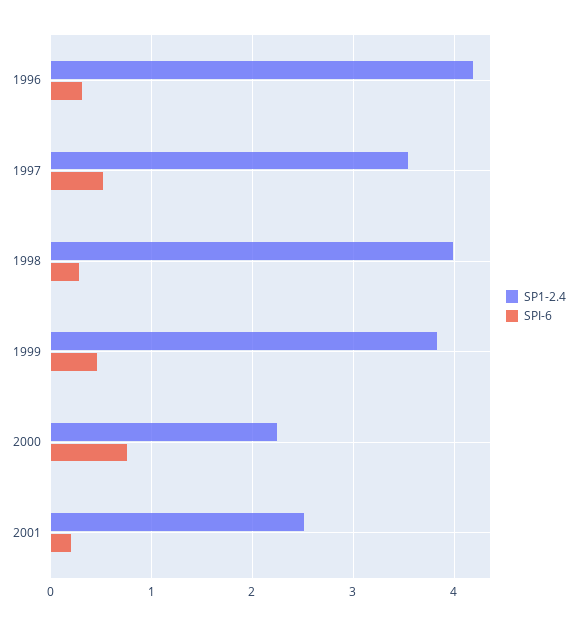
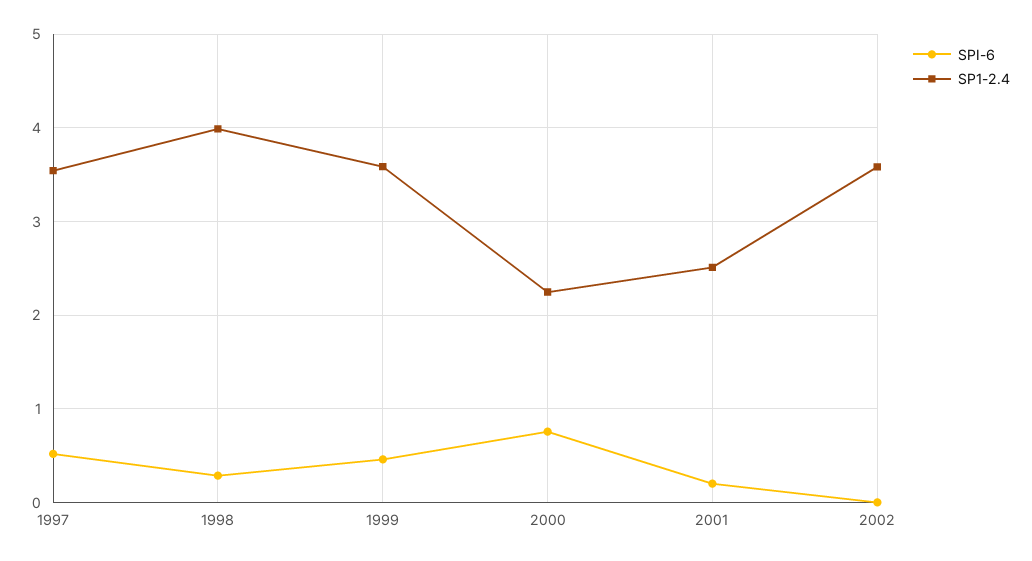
SP1-2.4, 1996: 4.2 -> none
SPI-6, 1996: 0.3 -> none
SP1-2.4, 1999: 3.8 -> 3.6
SPI-6, 2002: none -> 0
SP1-2.4, 2002: none -> 3.6

